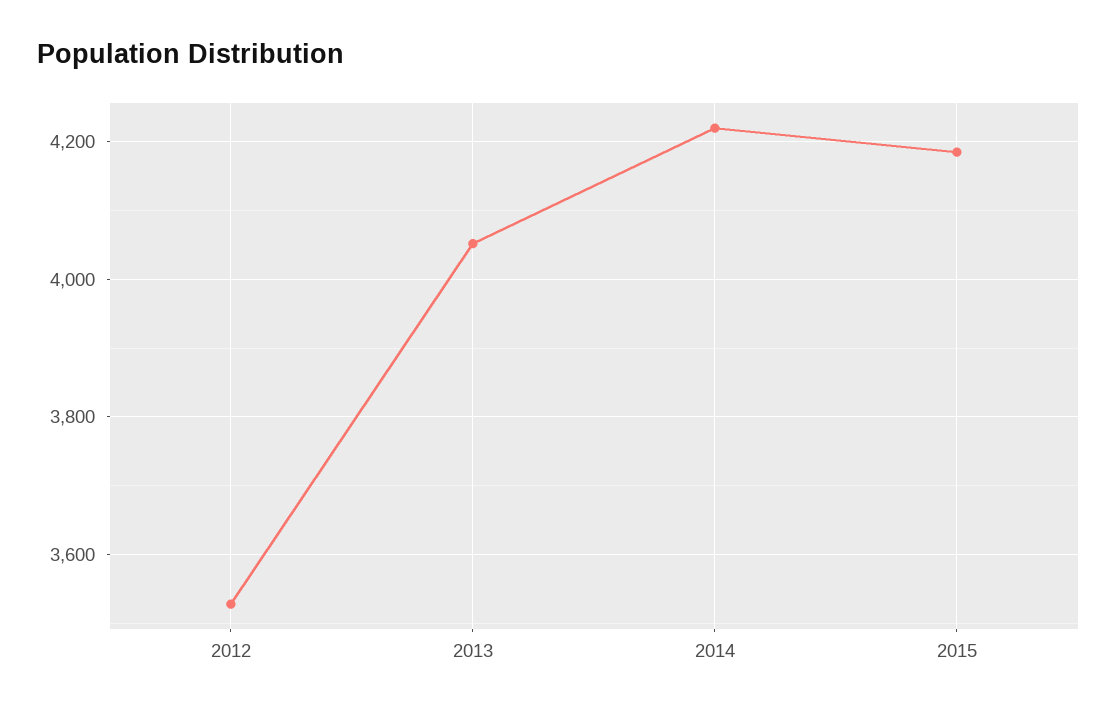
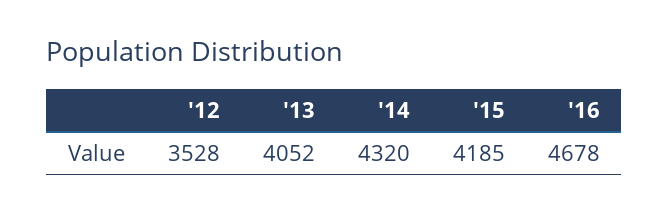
2014: 4220 -> 4320
'16: none -> 4678

